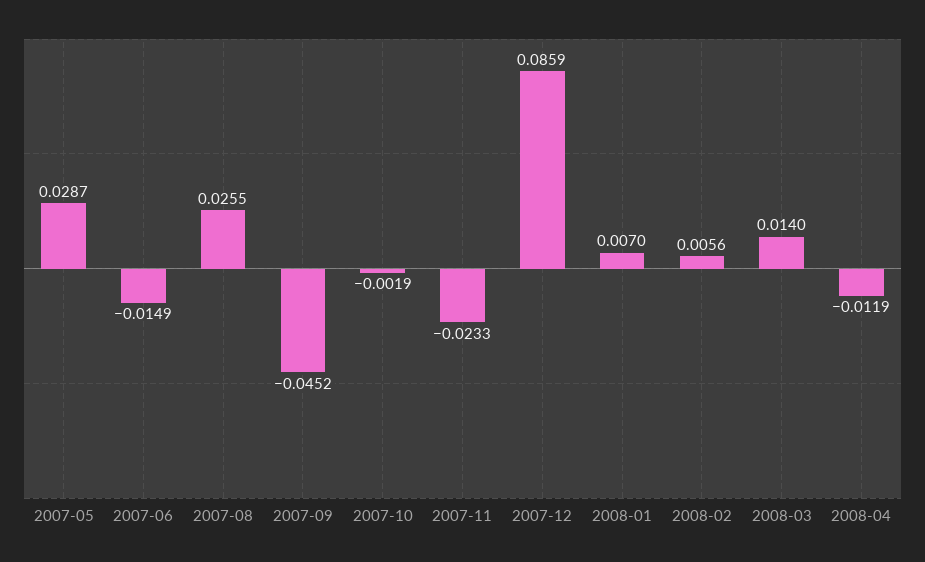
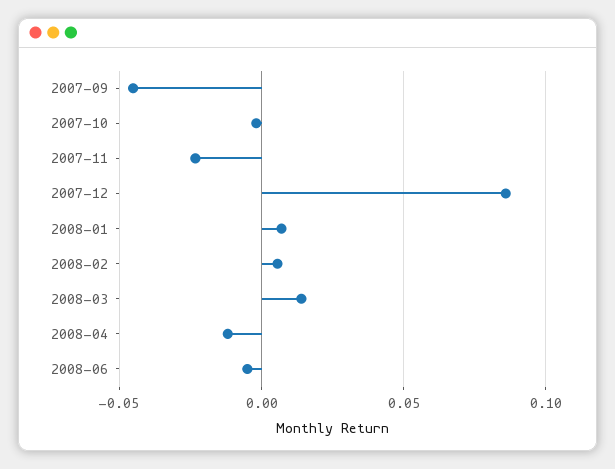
2007-05: 0.0287 -> none
2007-06: -0.0149 -> none
2007-08: 0.0255 -> none
2008-06: none -> -0.005

